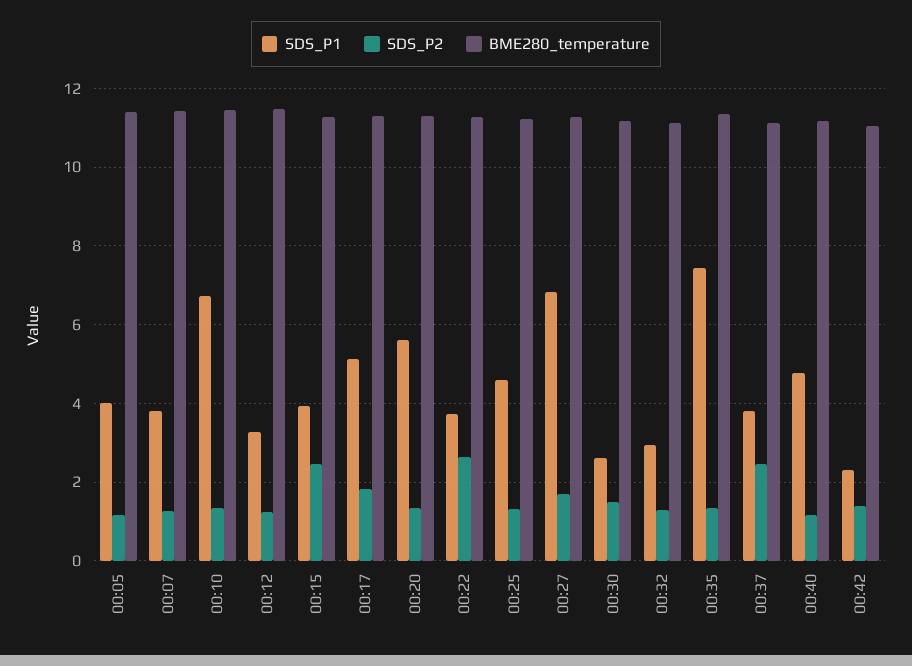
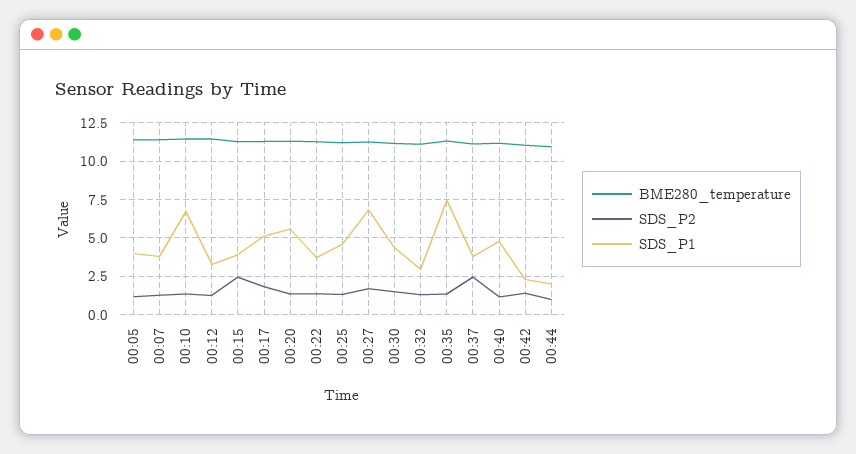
SDS_P2, 00:22: 2.6 -> 1.5
SDS_P1, 00:30: 2.6 -> 4.5
BME280_temperature, 00:44: none -> 11
SDS_P2, 00:44: none -> 1
SDS_P1, 00:44: none -> 2

